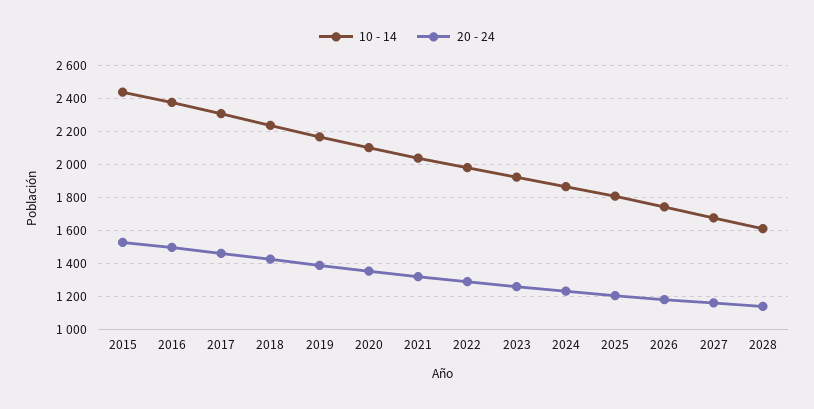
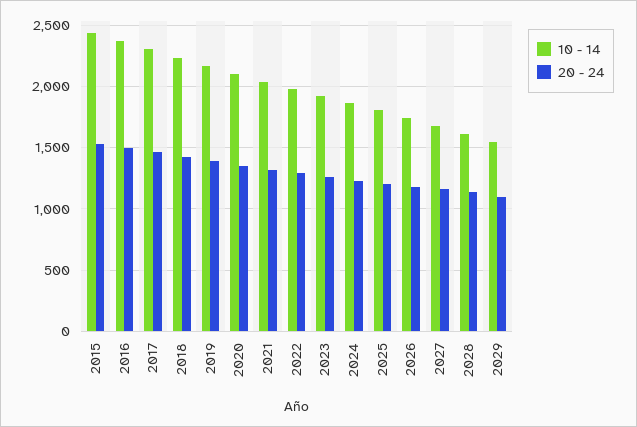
10 - 14, 2029: none -> 1550
20 - 24, 2029: none -> 1100

